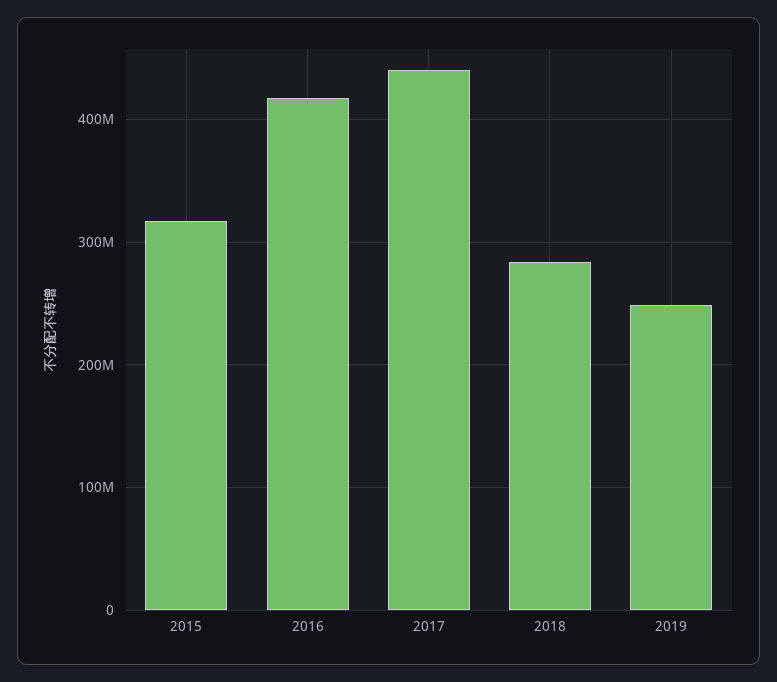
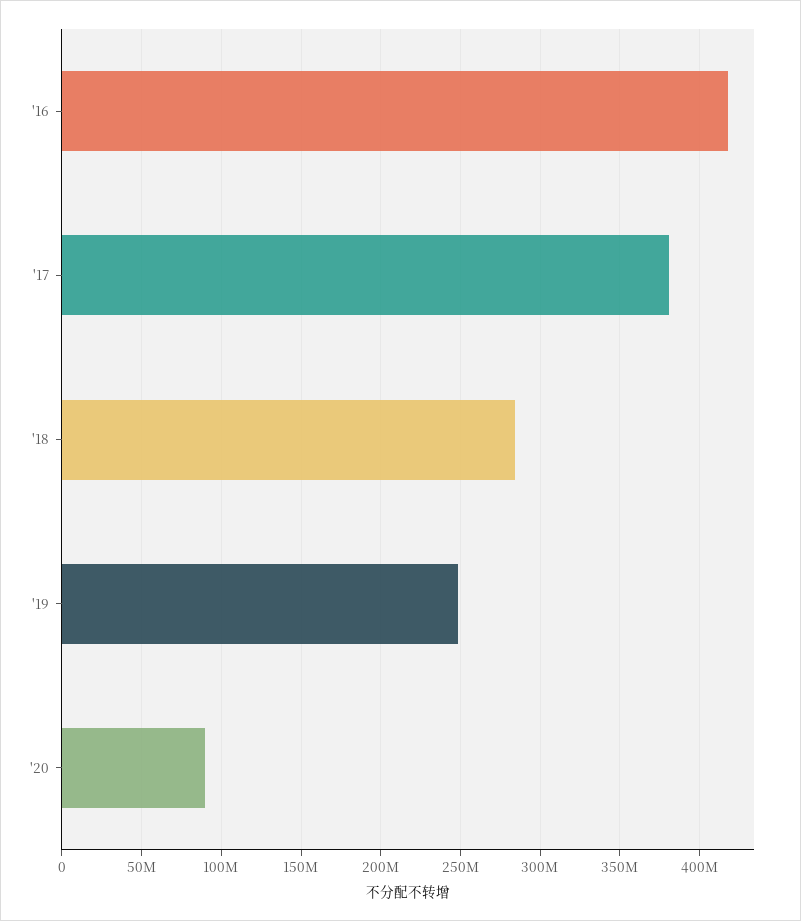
2015: 320000000 -> none
2017: 440000000 -> 380000000
'20: none -> 90000000

